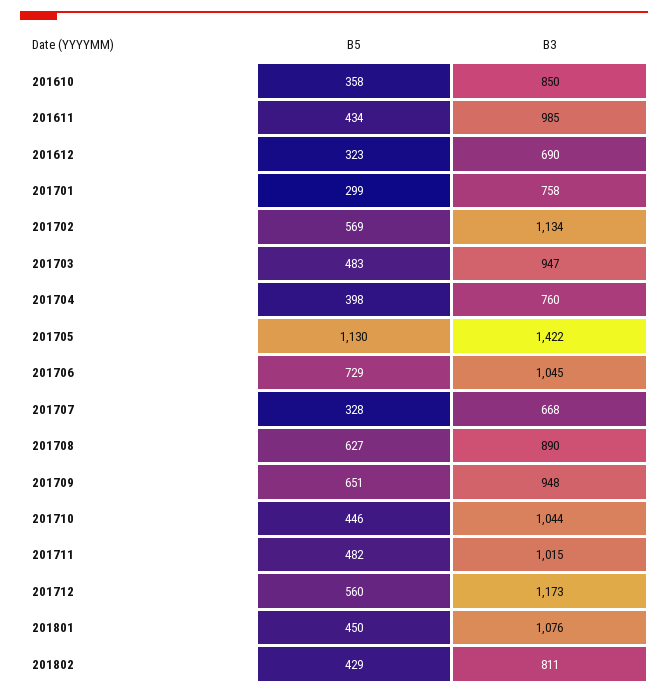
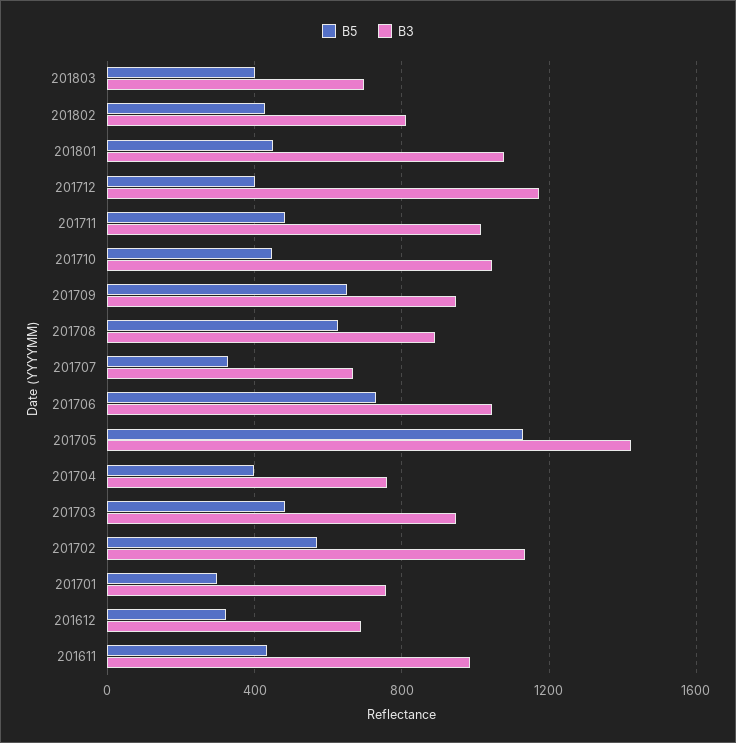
B5, 201610: 358 -> none
B3, 201610: 850 -> none
B5, 201712: 560 -> 400
B5, 201803: none -> 400
B3, 201803: none -> 700

